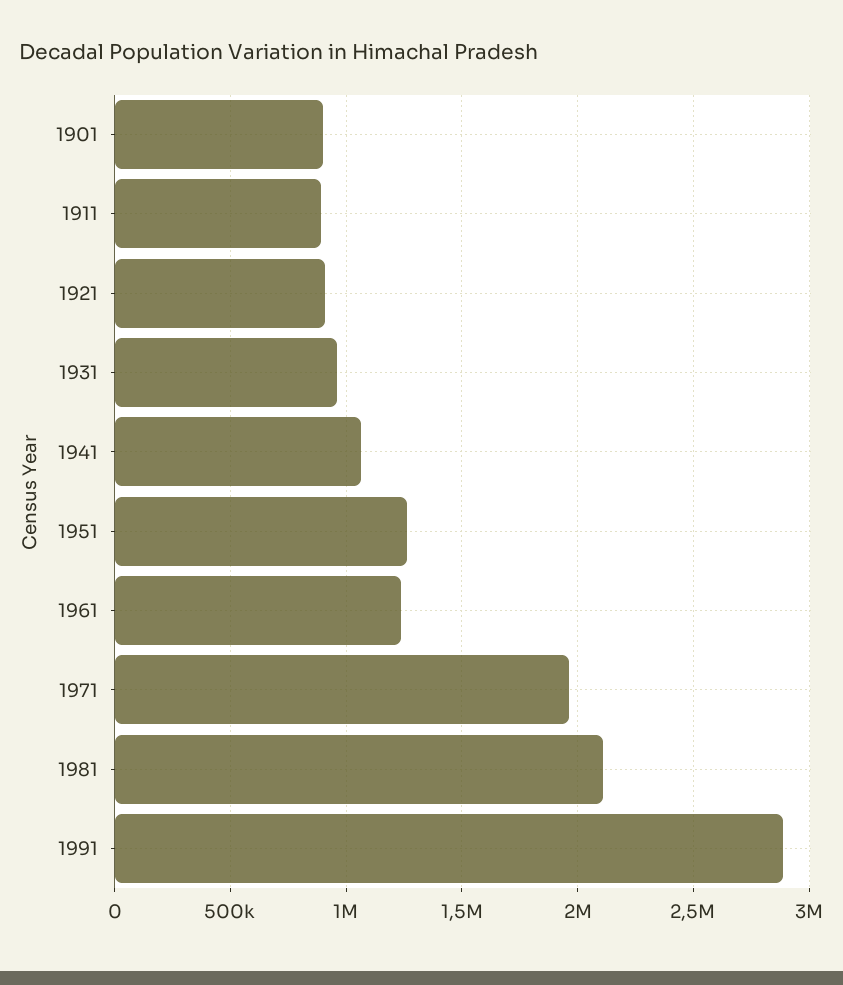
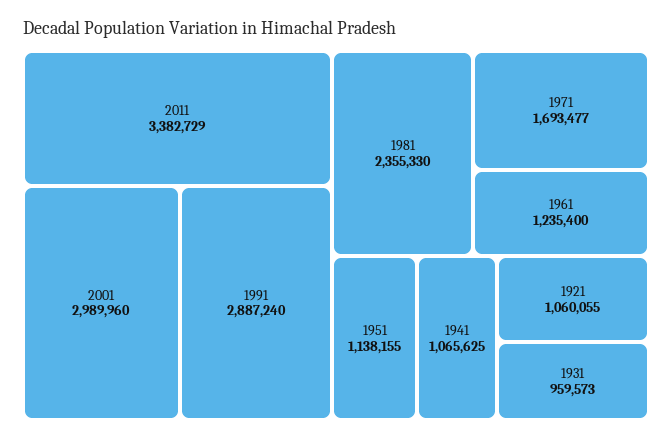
1901: 900000 -> none
1911: 900000 -> none
1921: 900000 -> 1060055
1951: 1250000 -> 1138155
1971: 1950000 -> 1693477
1981: 2100000 -> 2355330
2011: none -> 3382729
2001: none -> 2989960

